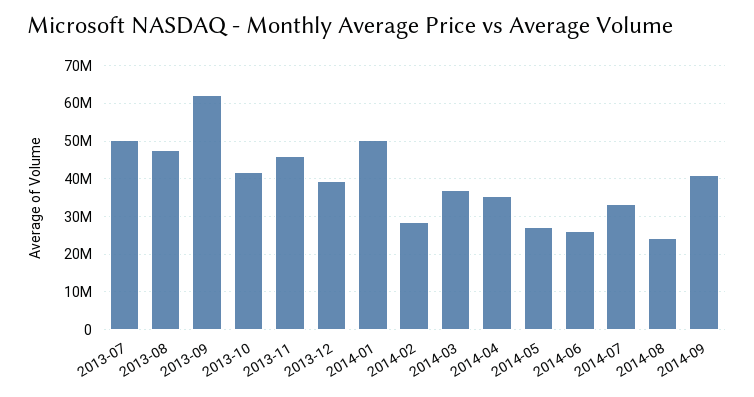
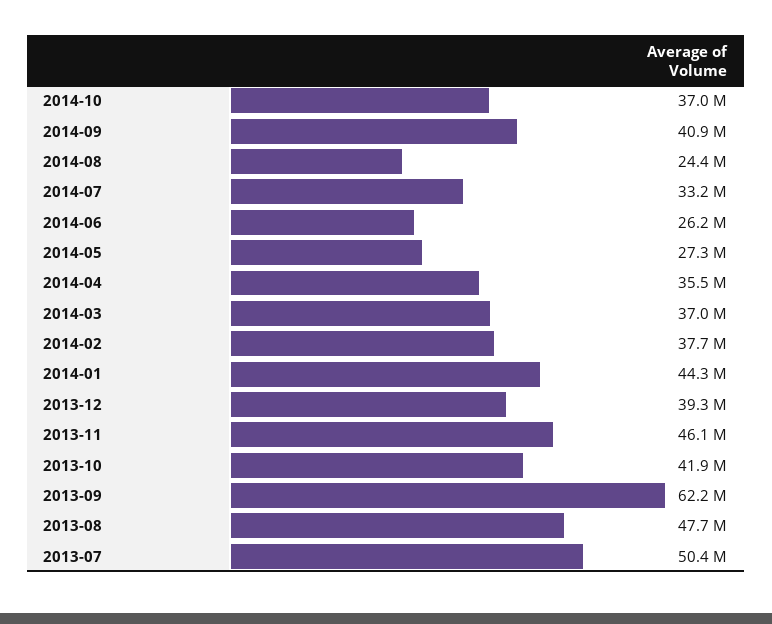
2014-01: 50000000 -> 44300000
2014-02: 28000000 -> 37700000
2014-10: none -> 37000000

